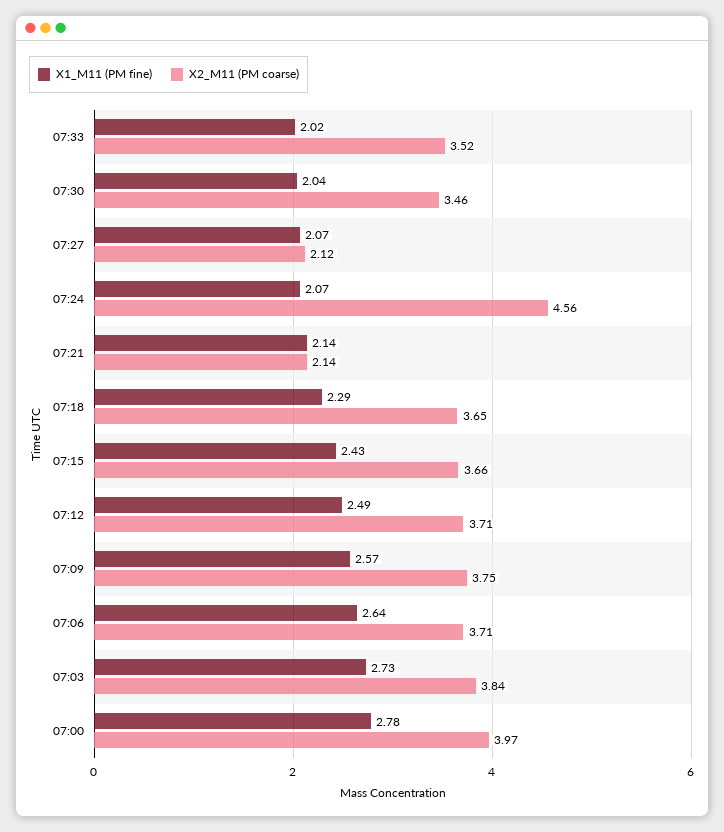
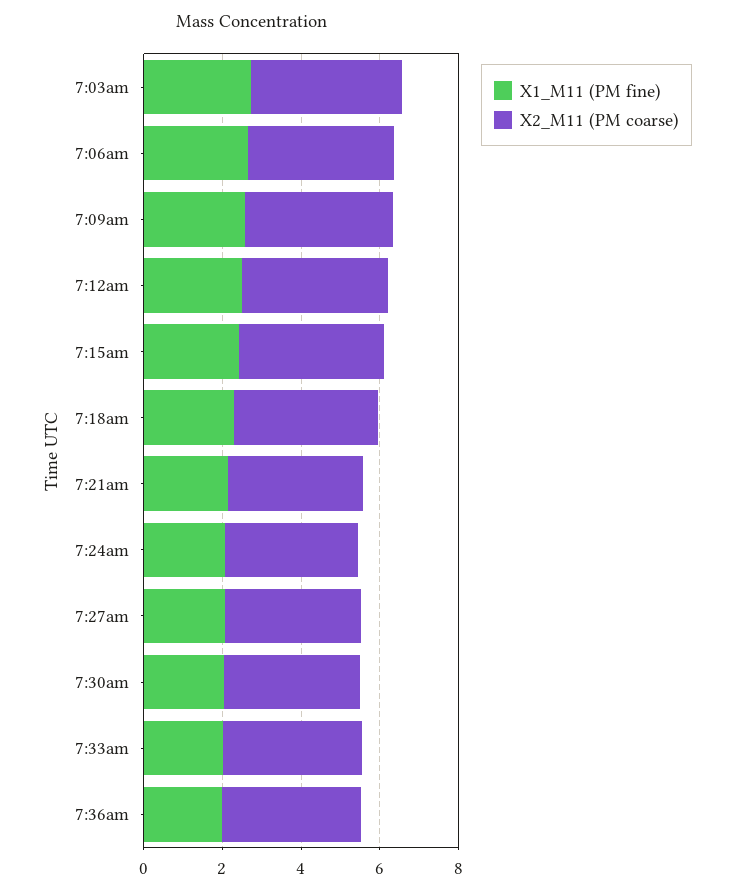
X2_M11 (PM coarse), 07:27: 2.12 -> 3.5
X2_M11 (PM coarse), 07:24: 4.56 -> 3.5
X2_M11 (PM coarse), 07:21: 2.14 -> 3.5
X1_M11 (PM fine), 07:00: 2.78 -> none
X2_M11 (PM coarse), 07:00: 3.97 -> none
X1_M11 (PM fine), 7:36am: none -> 2
X2_M11 (PM coarse), 7:36am: none -> 3.5

